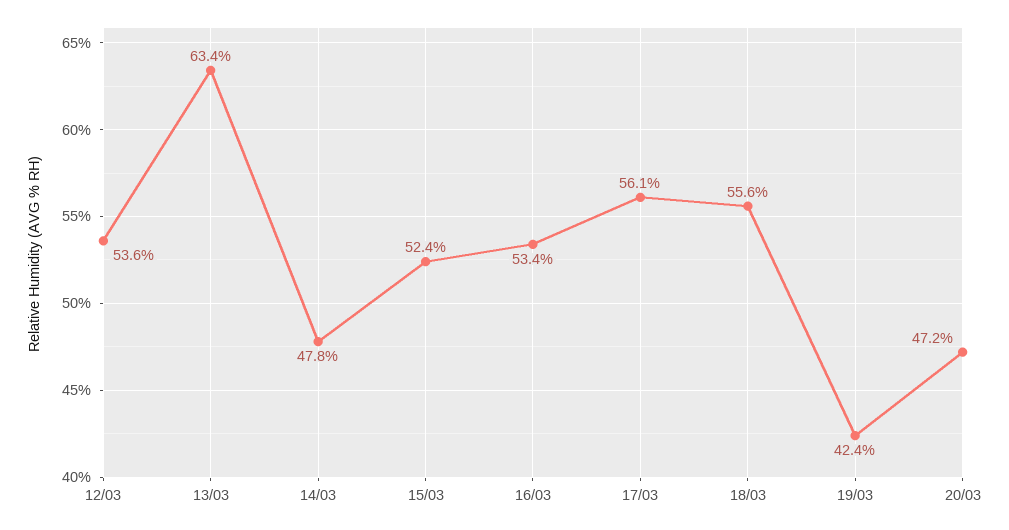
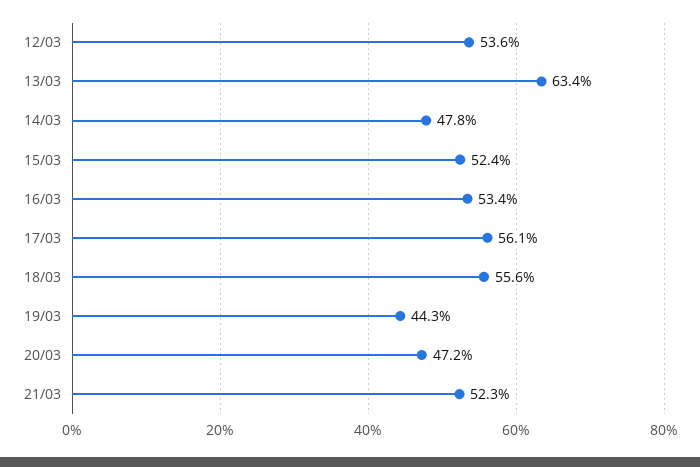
19/03: 42.4 -> 44.3
21/03: none -> 52.3

